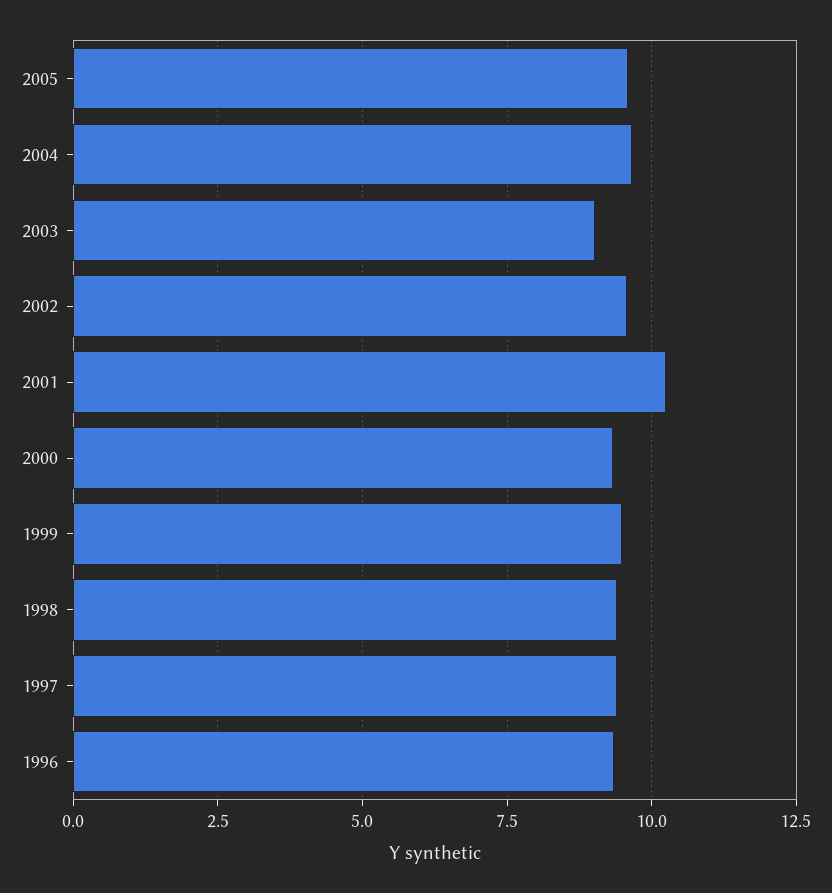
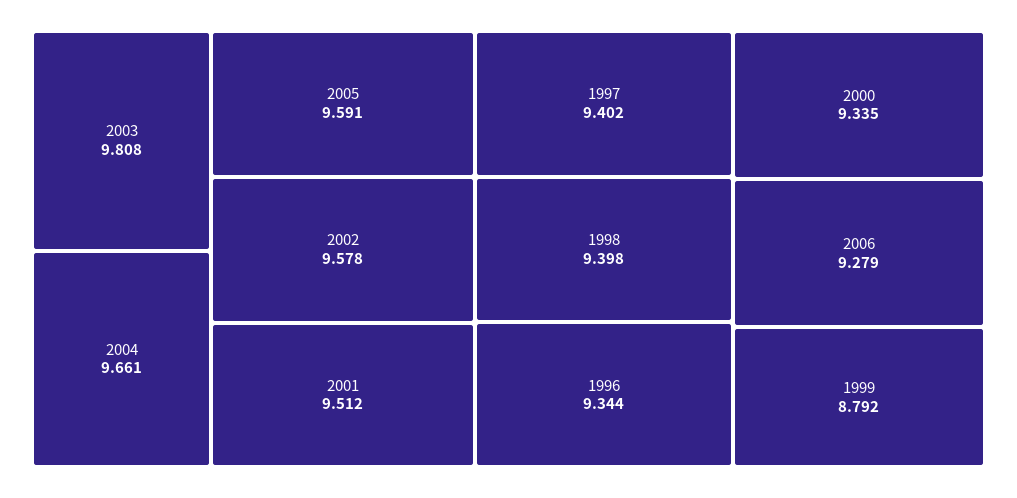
2003: 9 -> 9.808
2001: 10.25 -> 9.512
1999: 9.5 -> 8.792
2006: none -> 9.279

